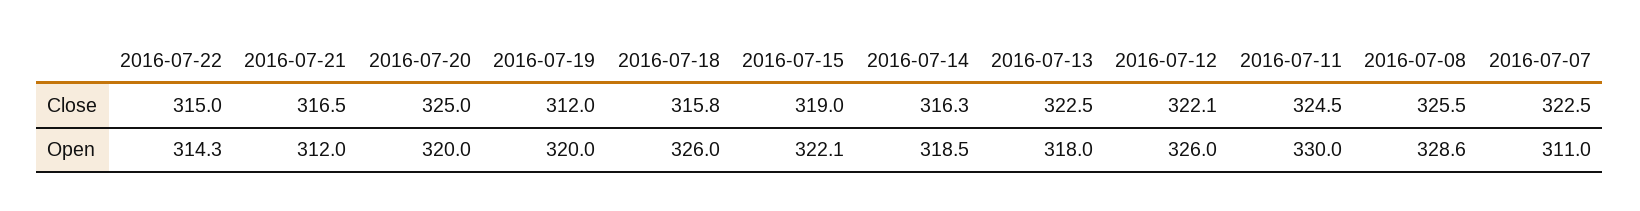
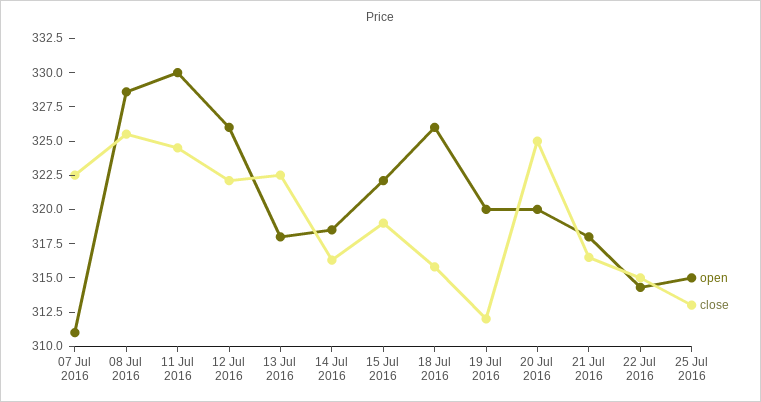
Open, 2016-07-21: 312 -> 317.5
Open, 25 Jul 2016: none -> 315
Close, 25 Jul 2016: none -> 312.5

